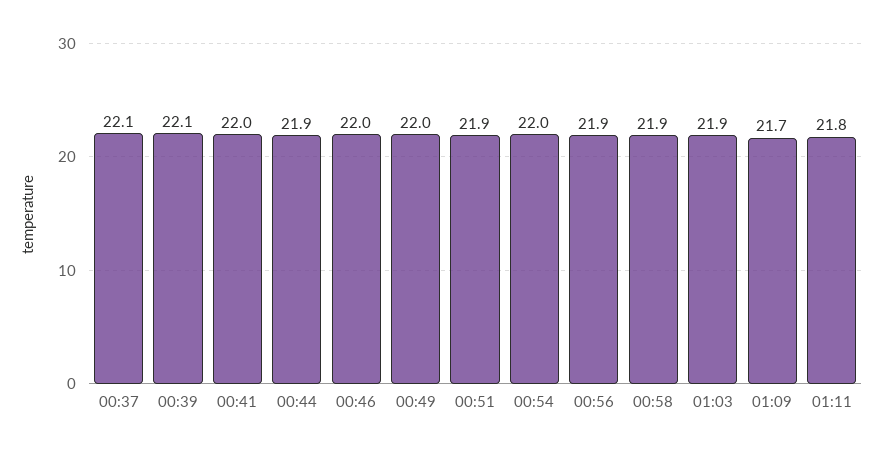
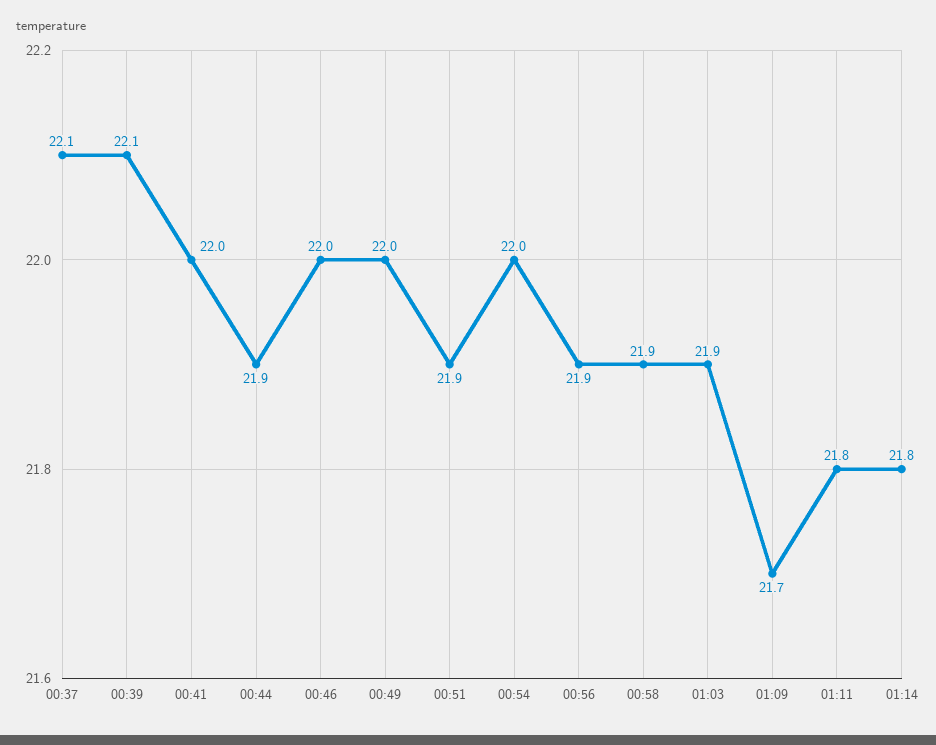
01:14: none -> 21.8

